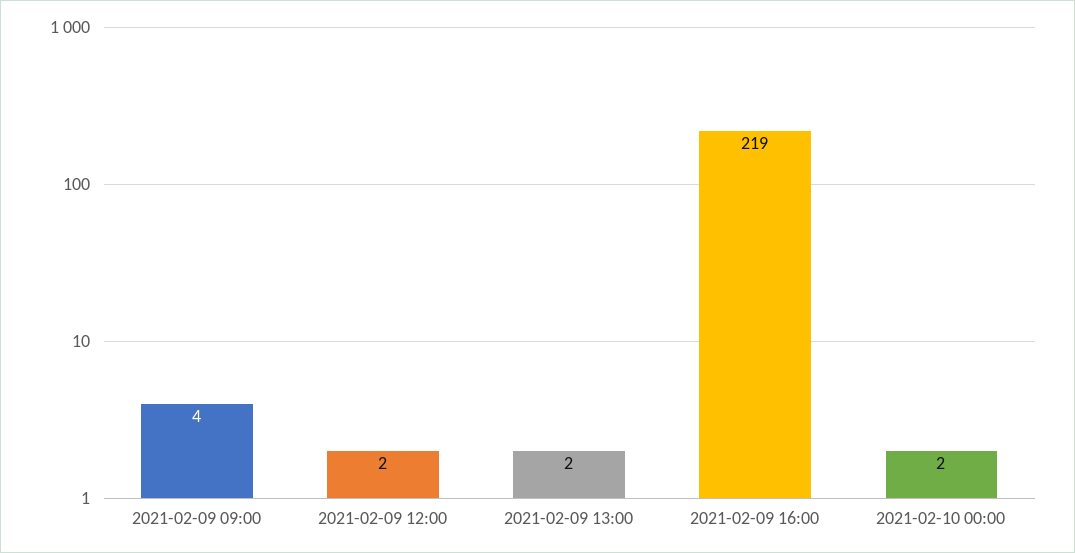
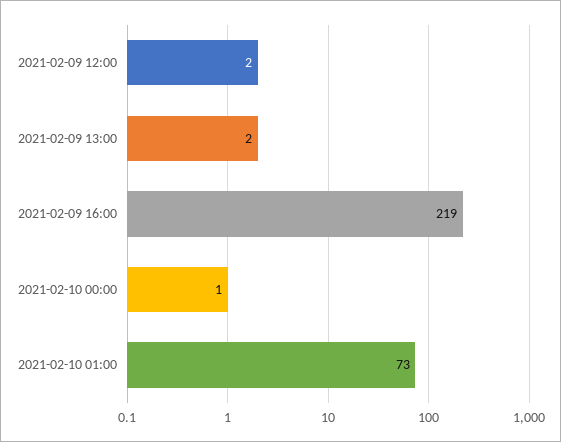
2021-02-09 09:00: 4 -> none
2021-02-10 00:00: 2 -> 1
2021-02-10 01:00: none -> 73

